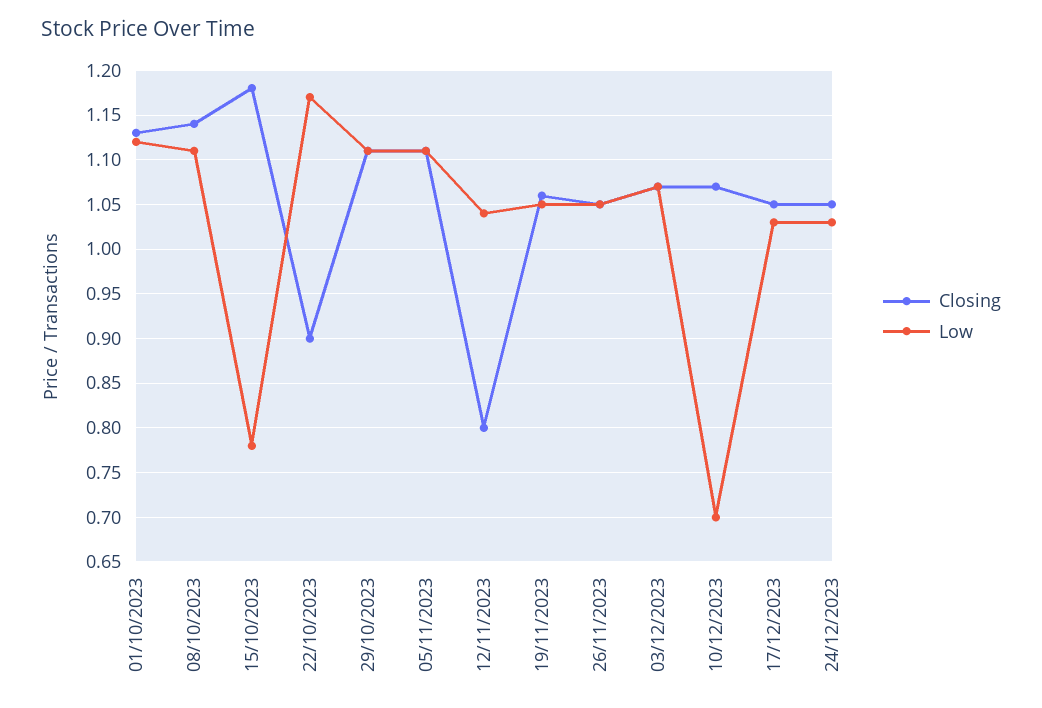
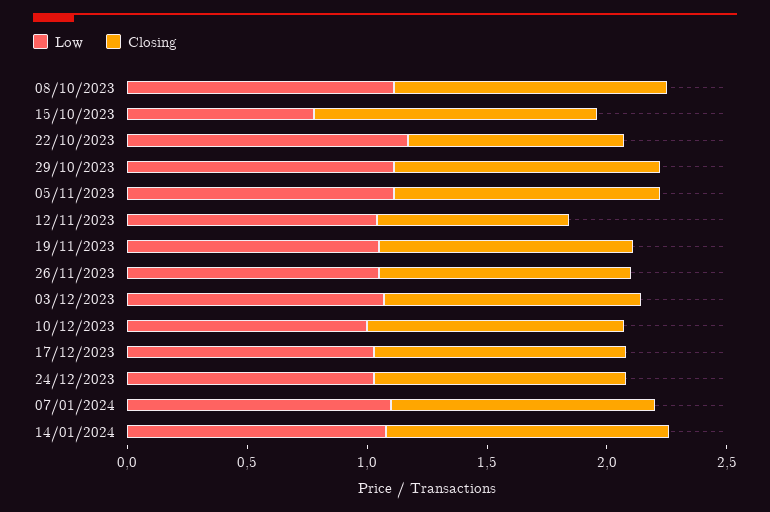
Closing, 01/10/2023: 1.13 -> none
Low, 01/10/2023: 1.12 -> none
Low, 10/12/2023: 0.7 -> 1
Low, 07/01/2024: none -> 1.1
Closing, 07/01/2024: none -> 1.1
Low, 14/01/2024: none -> 1.1
Closing, 14/01/2024: none -> 1.2

